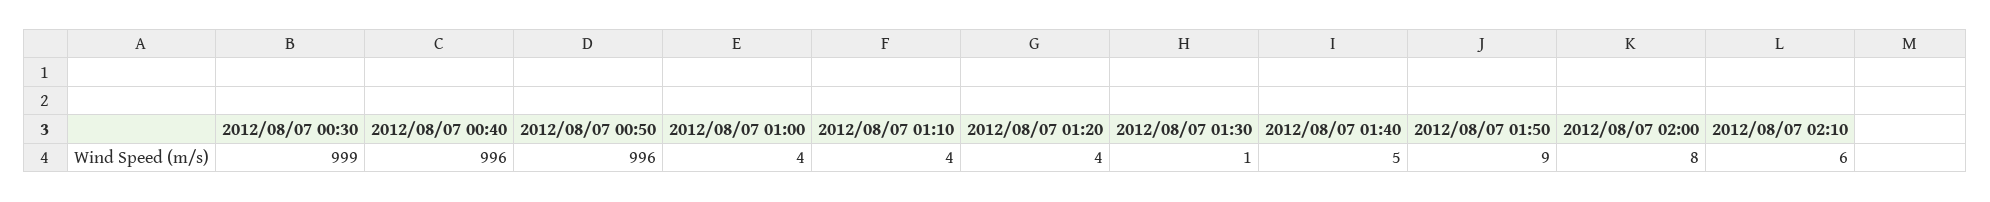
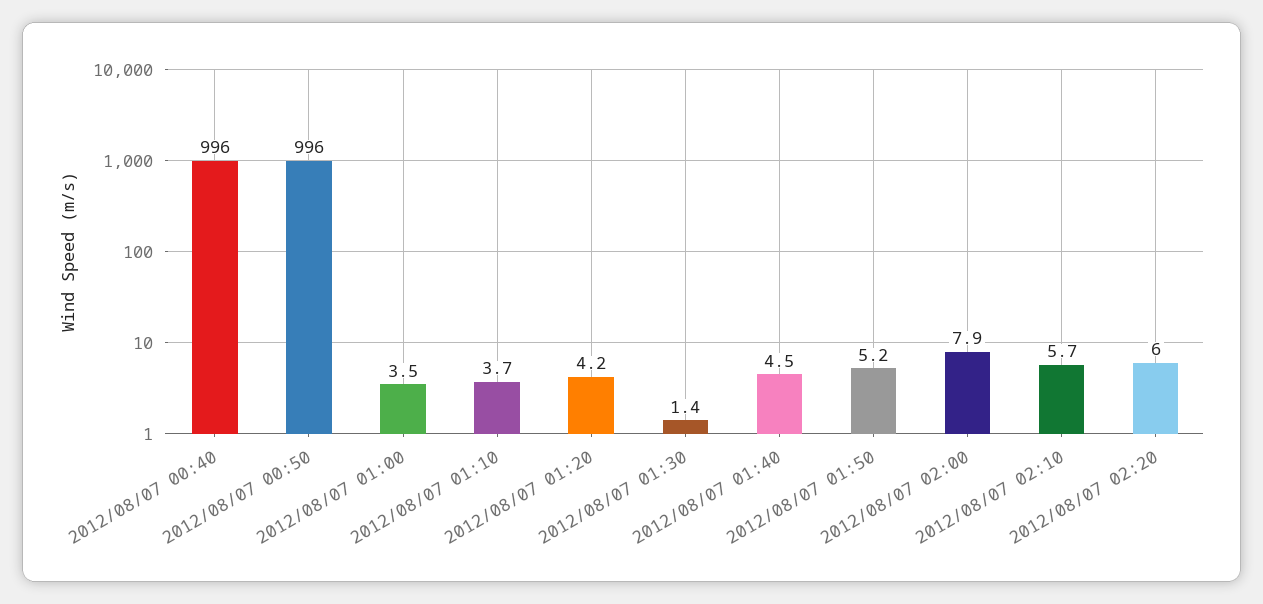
2012/08/07 00:30: 999 -> none
2012/08/07 01:50: 9 -> 5.2
2012/08/07 02:20: none -> 6

